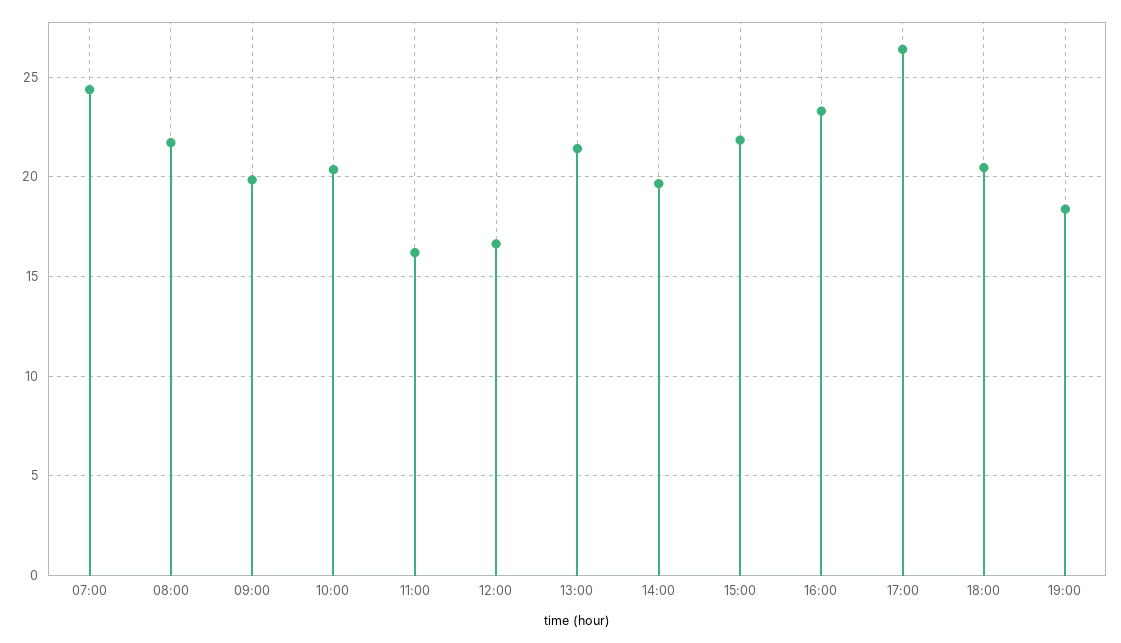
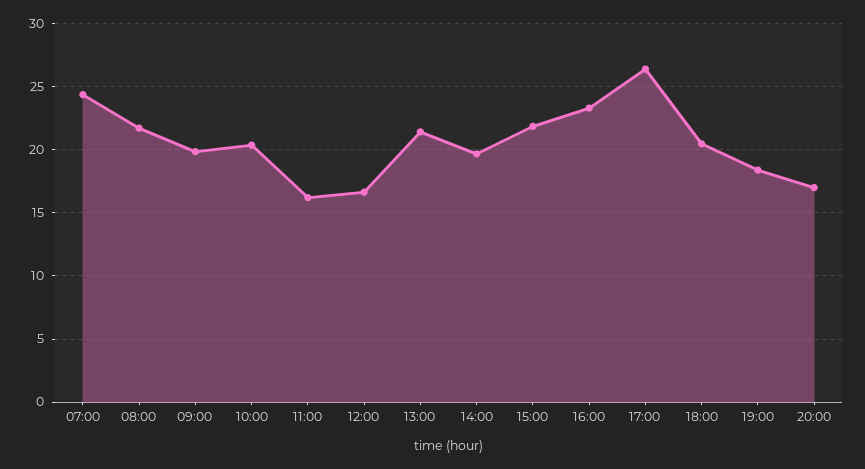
20:00: none -> 17

